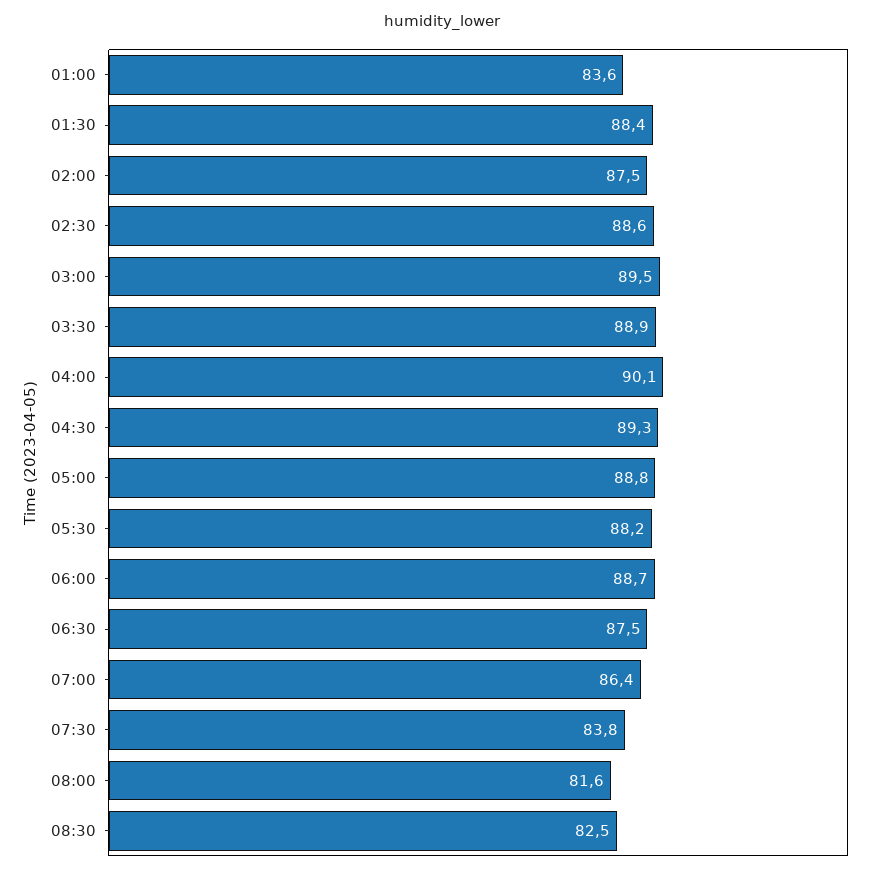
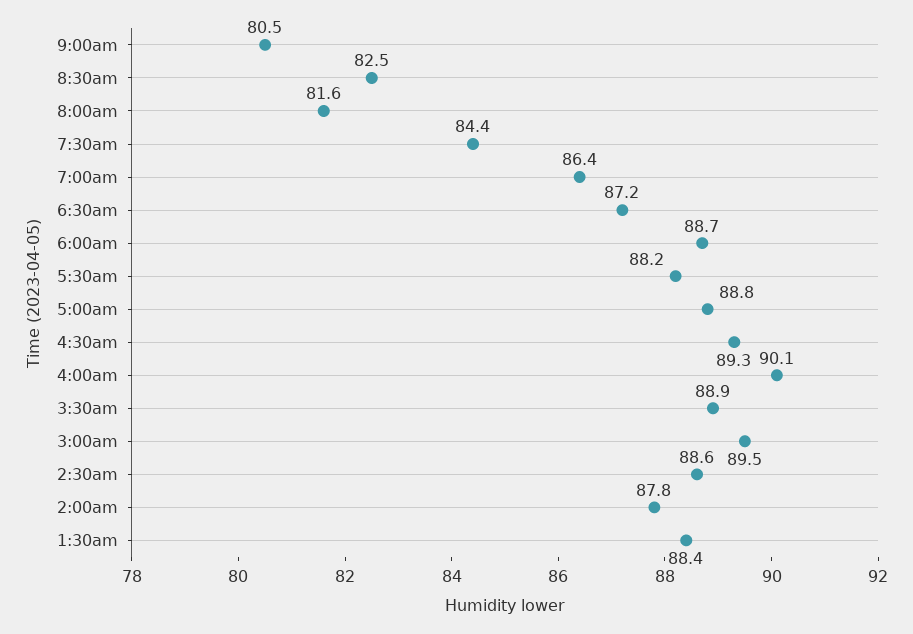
01:00: 83.6 -> none
02:00: 87.5 -> 87.8
06:30: 87.5 -> 87.2
07:30: 83.8 -> 84.4
9:00am: none -> 80.5

